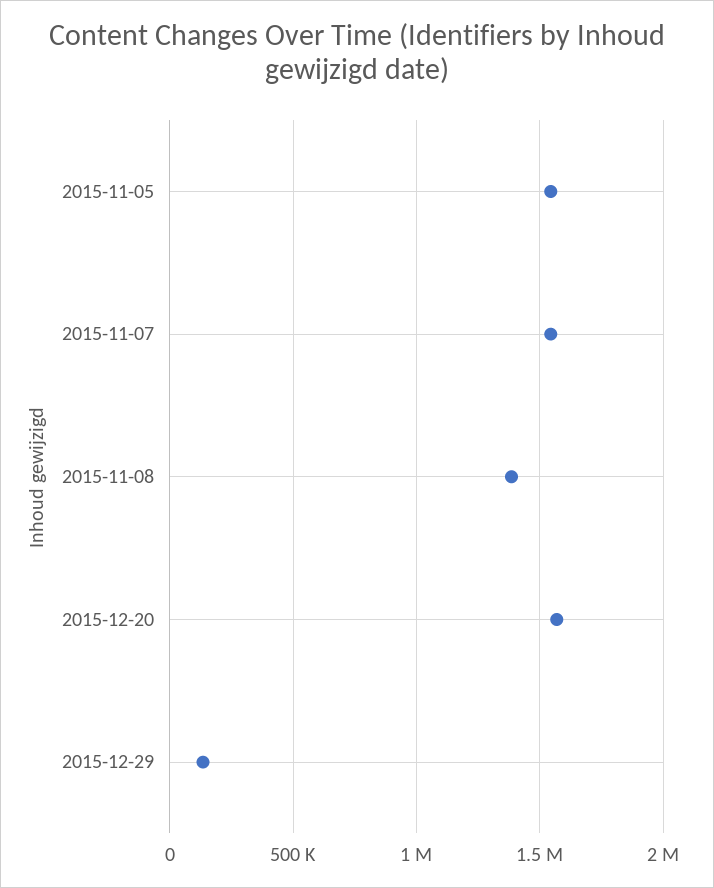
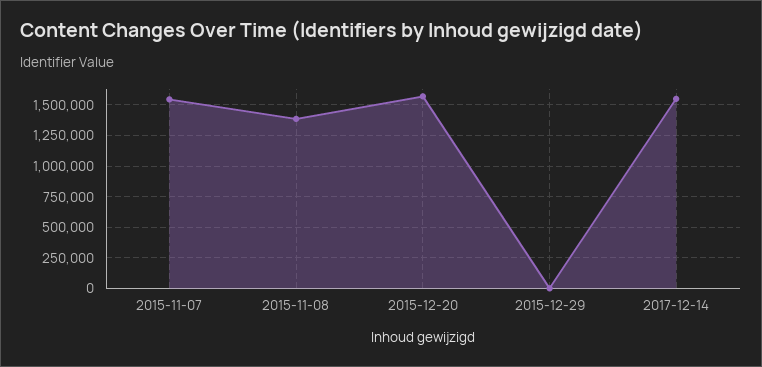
2015-11-05: 1550000 -> none
2015-12-29: 150000 -> 0
2017-12-14: none -> 1550000

